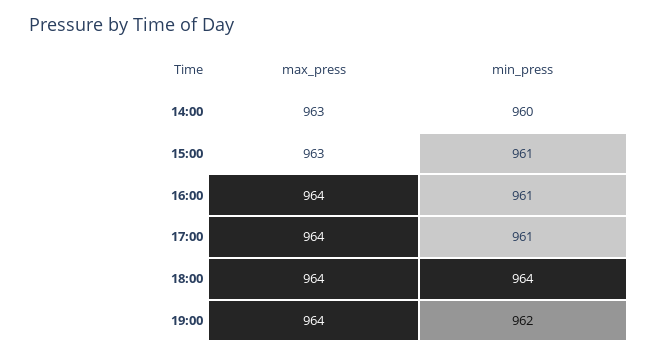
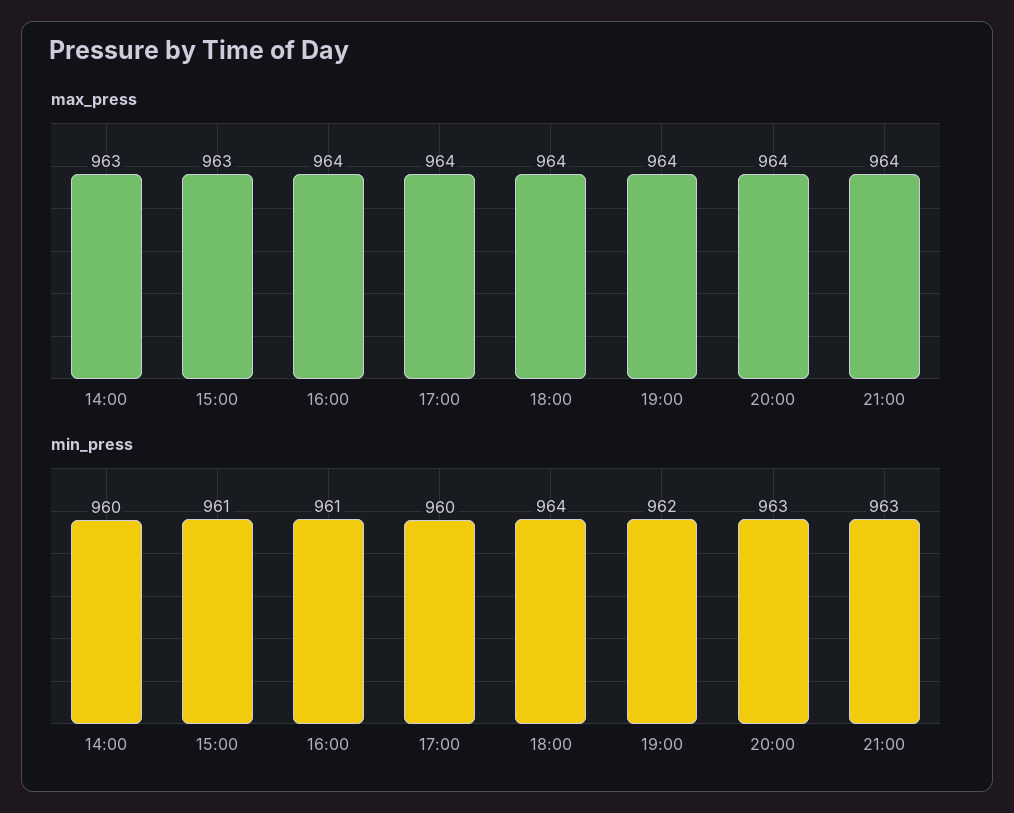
min_press, 17:00: 961 -> 960
max_press, 20:00: none -> 964
max_press, 21:00: none -> 964
min_press, 20:00: none -> 963
min_press, 21:00: none -> 963

